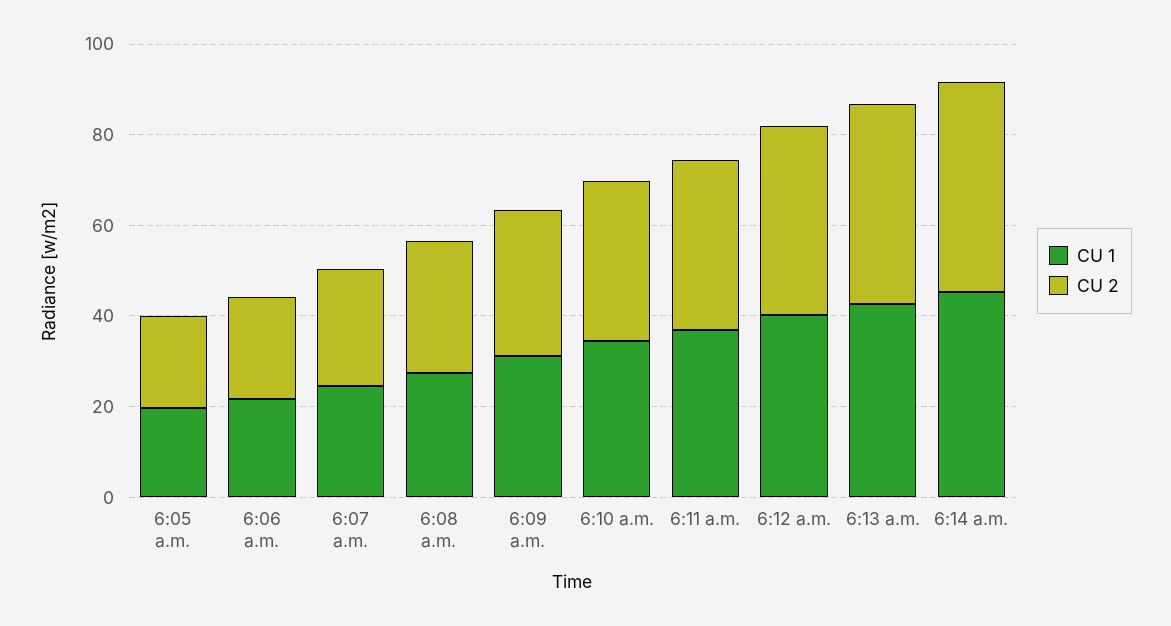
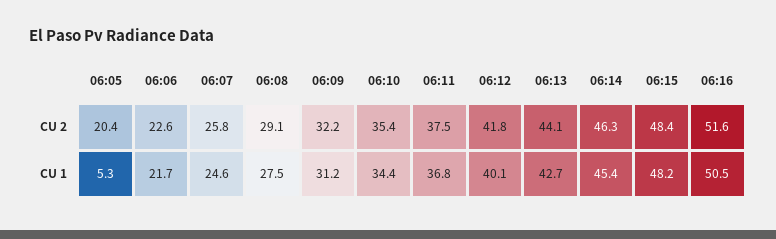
CU 1, 6:05 a.m.: 20 -> 5.3
CU 2, 06:15: none -> 48.4
CU 2, 06:16: none -> 51.6
CU 1, 06:15: none -> 48.2
CU 1, 06:16: none -> 50.5

